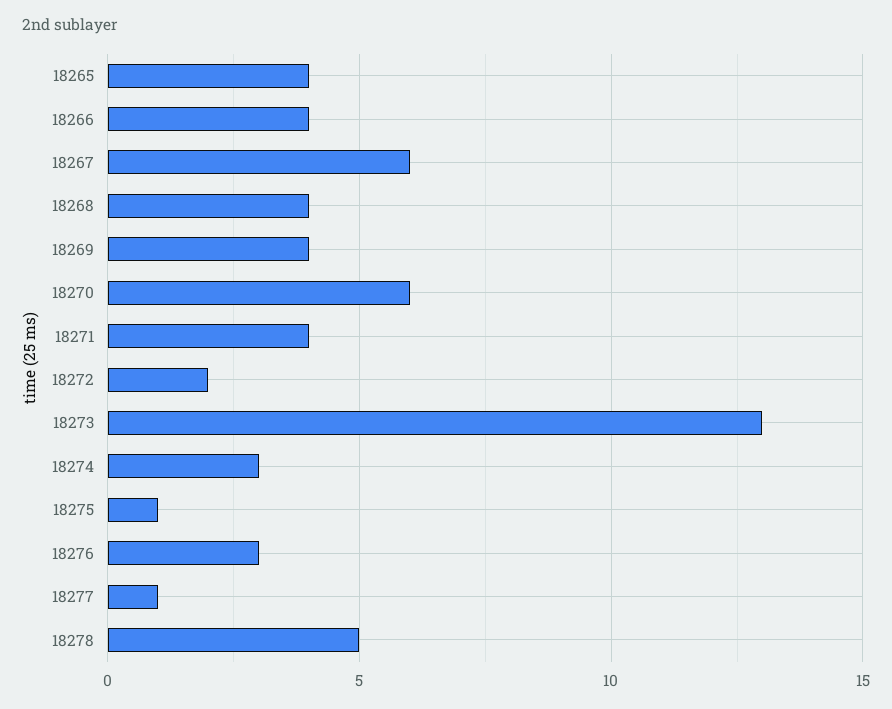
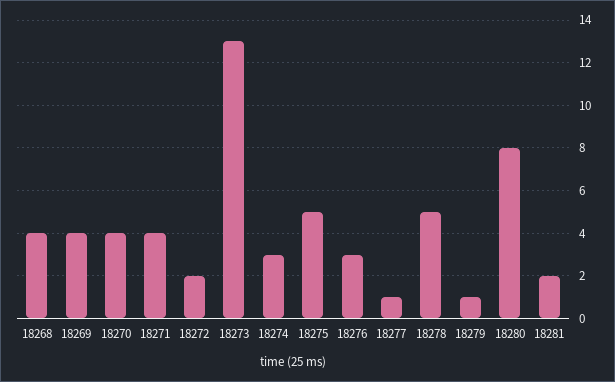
18265: 4 -> none
18266: 4 -> none
18267: 6 -> none
18270: 6 -> 4
18275: 1 -> 5
18279: none -> 1
18280: none -> 8
18281: none -> 2

